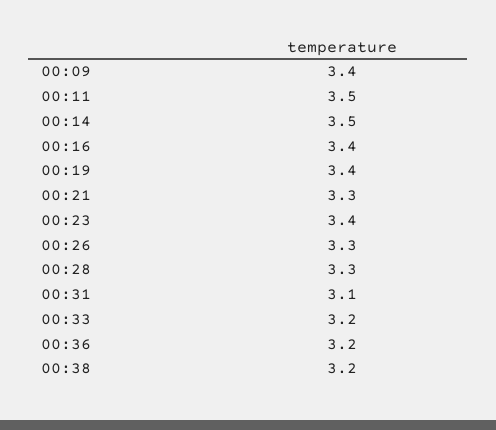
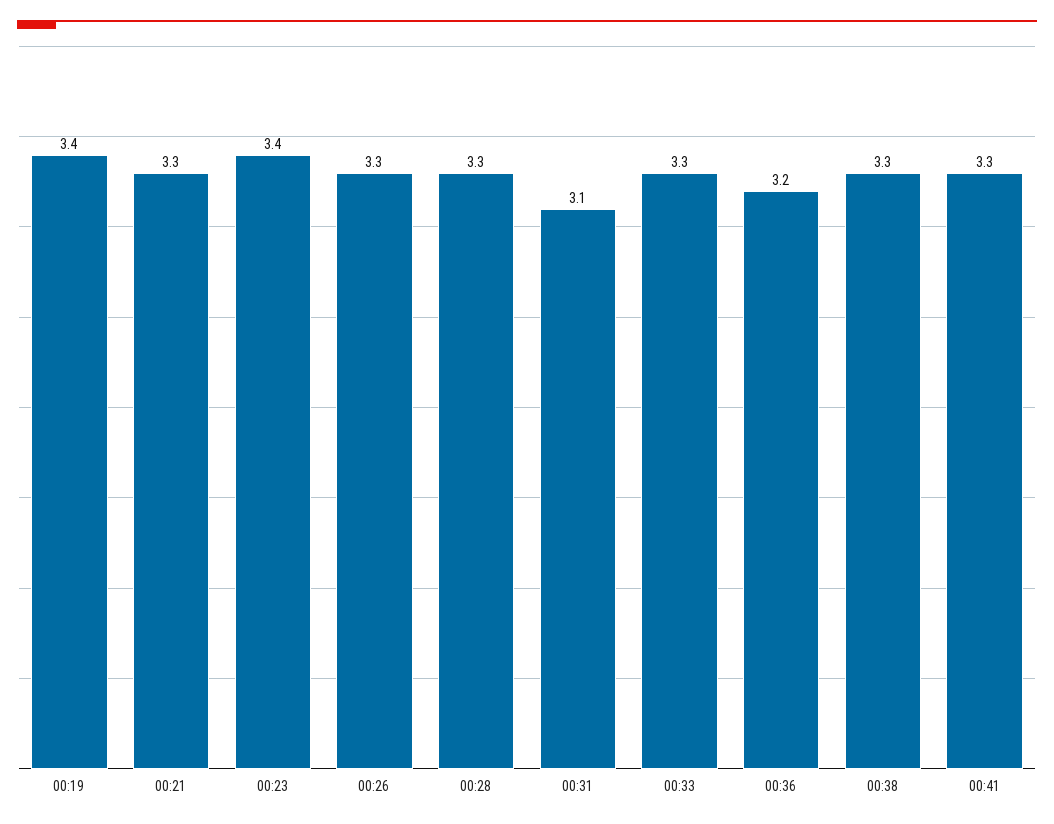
00:09: 3.4 -> none
00:11: 3.5 -> none
00:14: 3.5 -> none
00:16: 3.4 -> none
00:33: 3.2 -> 3.3
00:38: 3.2 -> 3.3
00:41: none -> 3.3

